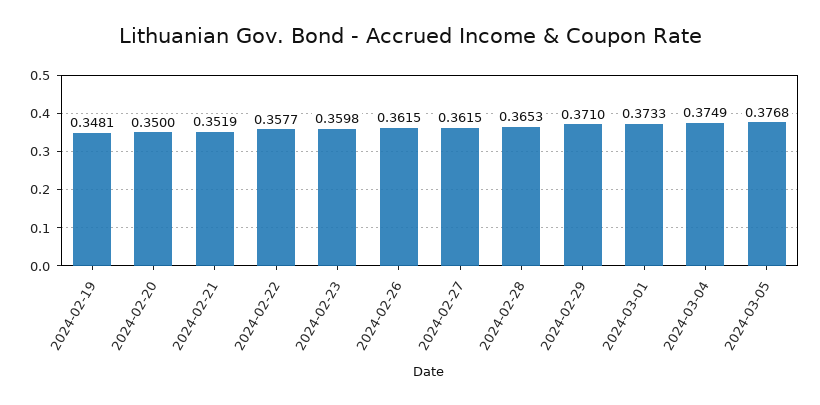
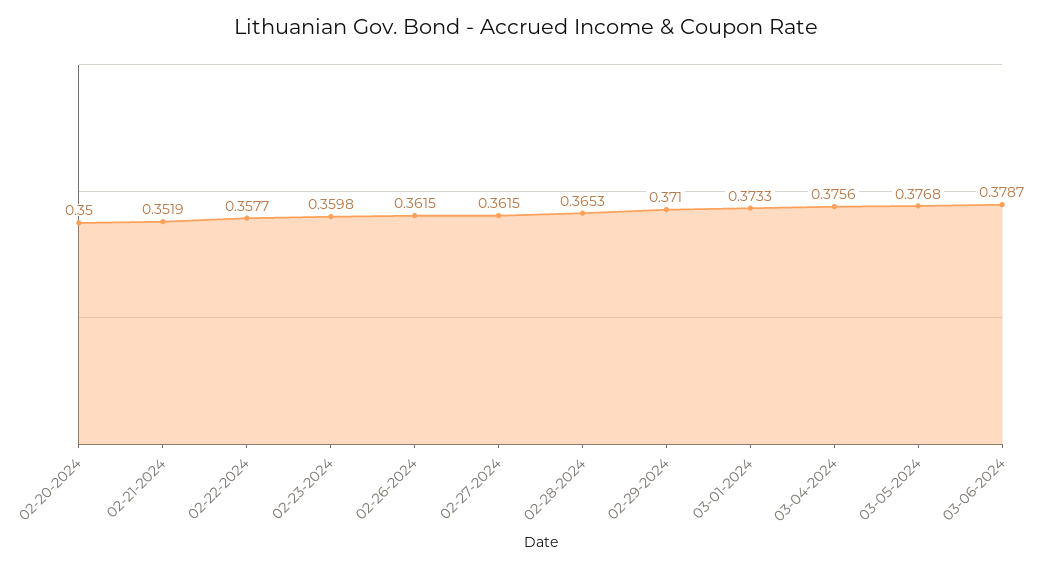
2024-02-19: 0.3481 -> none
2024-03-04: 0.3749 -> 0.3756
03-06-2024: none -> 0.3787

